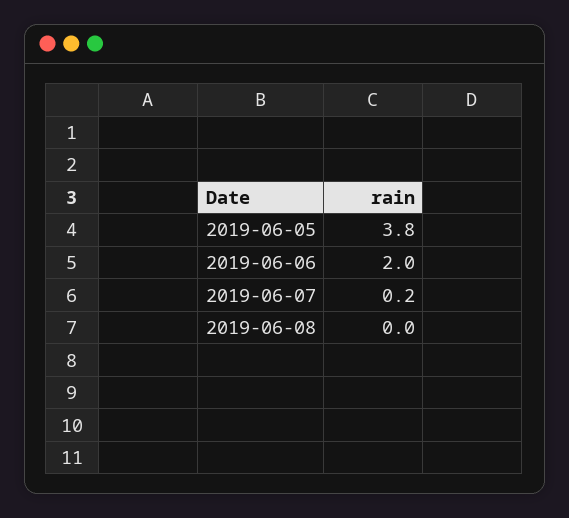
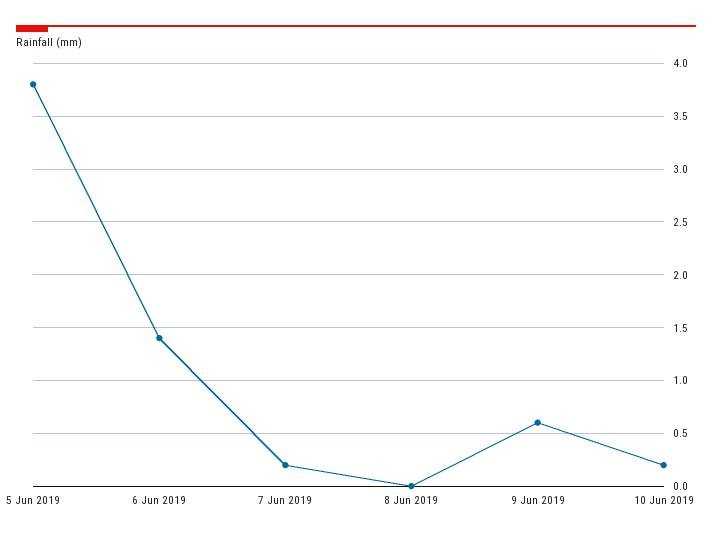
2019-06-06: 2 -> 1.4
9 Jun 2019: none -> 0.6
10 Jun 2019: none -> 0.2

